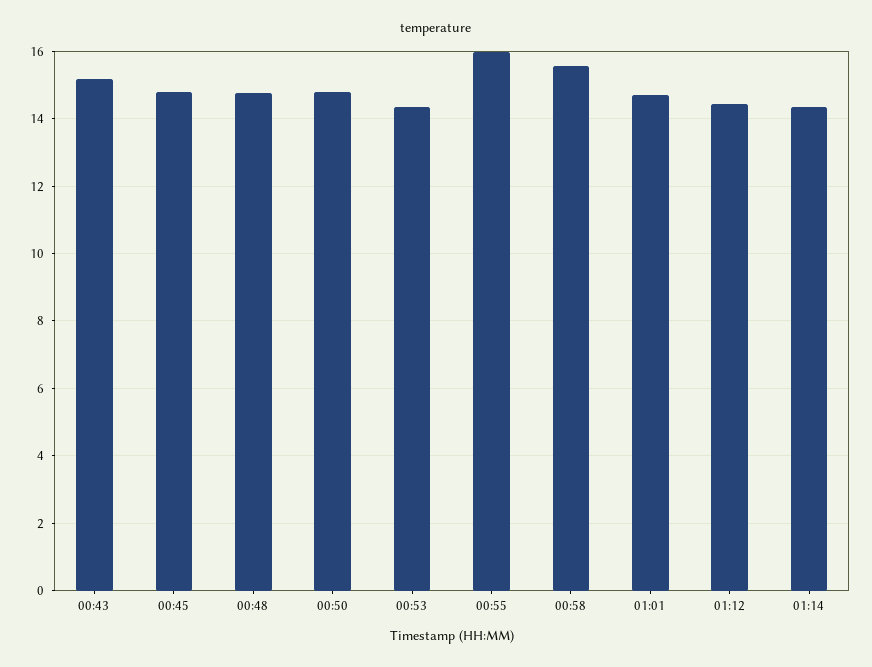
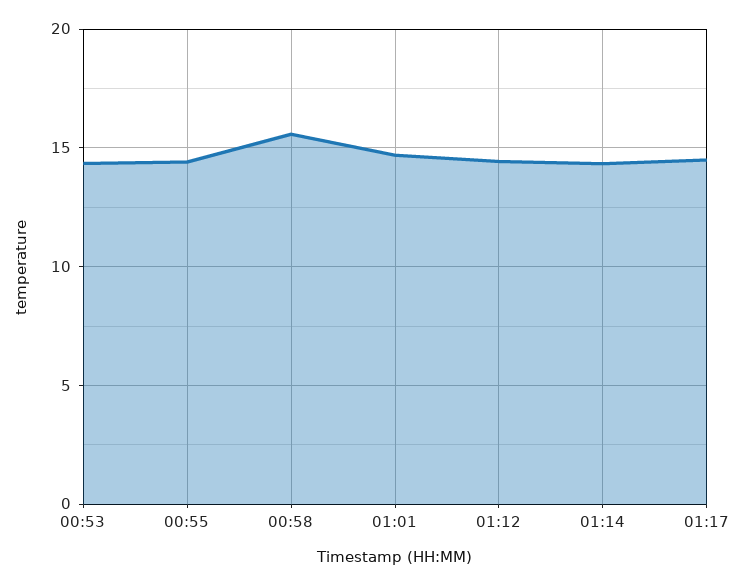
00:43: 15.2 -> none
00:45: 14.8 -> none
00:48: 14.8 -> none
00:50: 14.8 -> none
00:55: 16 -> 14.5
01:17: none -> 14.5

